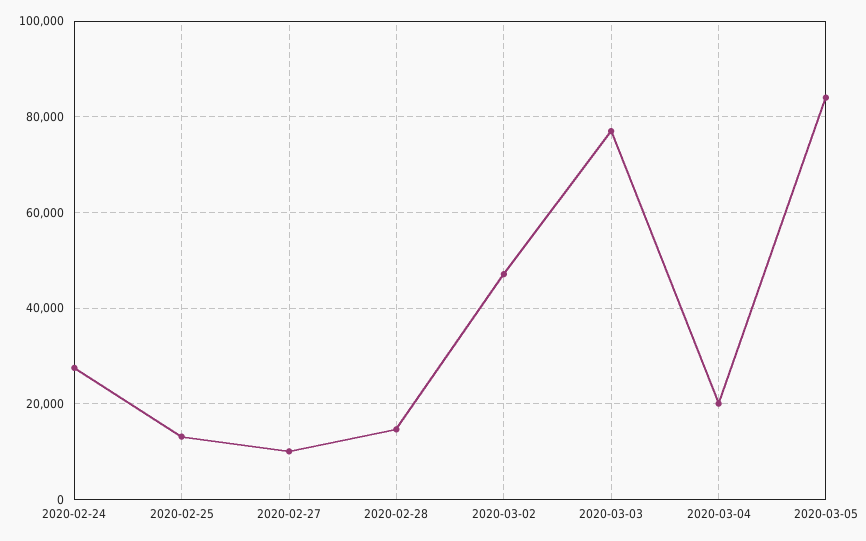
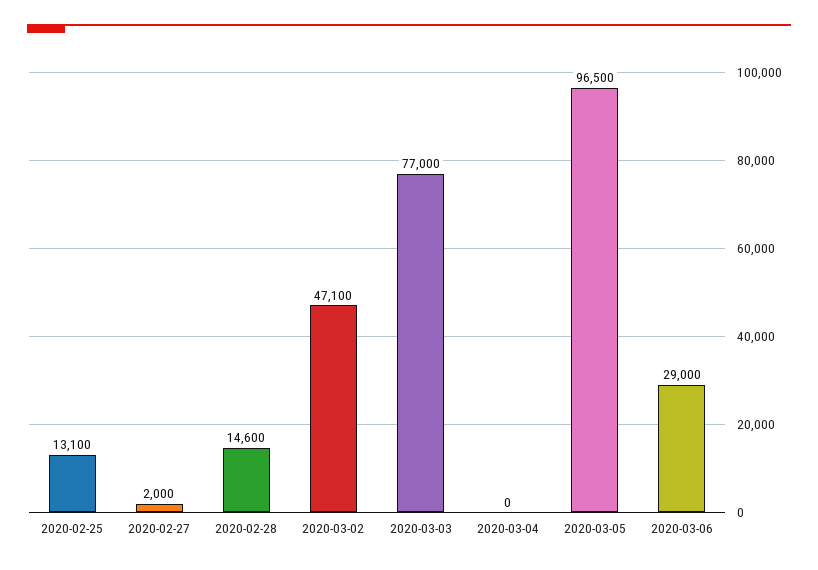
2020-02-24: 28000 -> none
2020-02-27: 10000 -> 2000
2020-03-04: 20000 -> 0
2020-03-05: 84000 -> 96500
2020-03-06: none -> 29000

